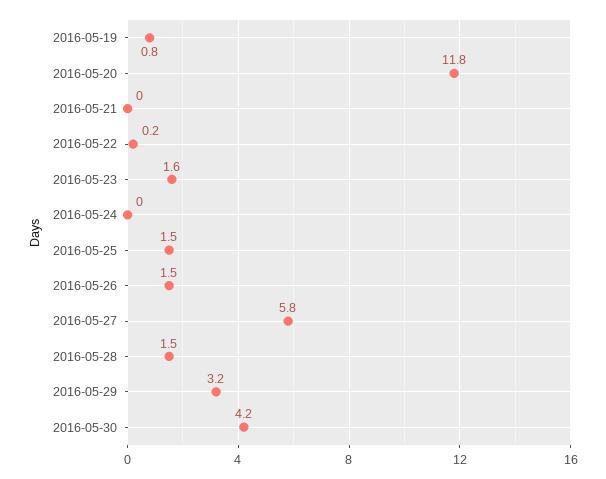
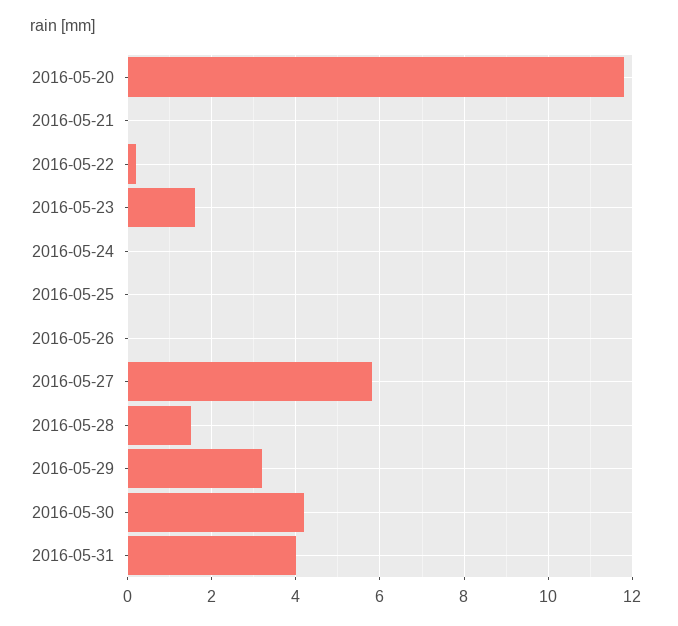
2016-05-19: 0.8 -> none
2016-05-25: 1.5 -> 0
2016-05-26: 1.5 -> 0
2016-05-31: none -> 4

